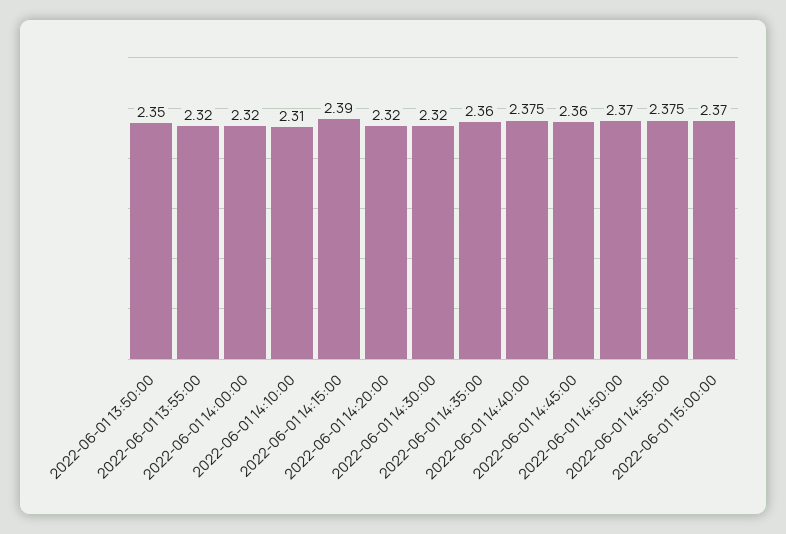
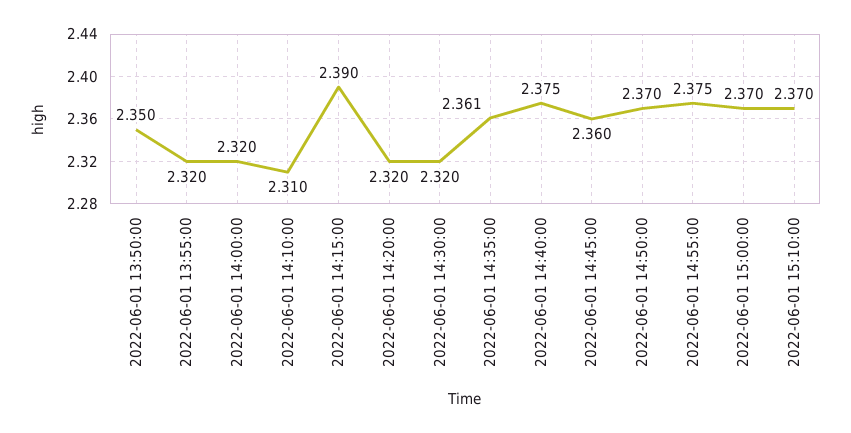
2022-06-01 14:35:00: 2.36 -> 2.361
2022-06-01 15:10:00: none -> 2.37

